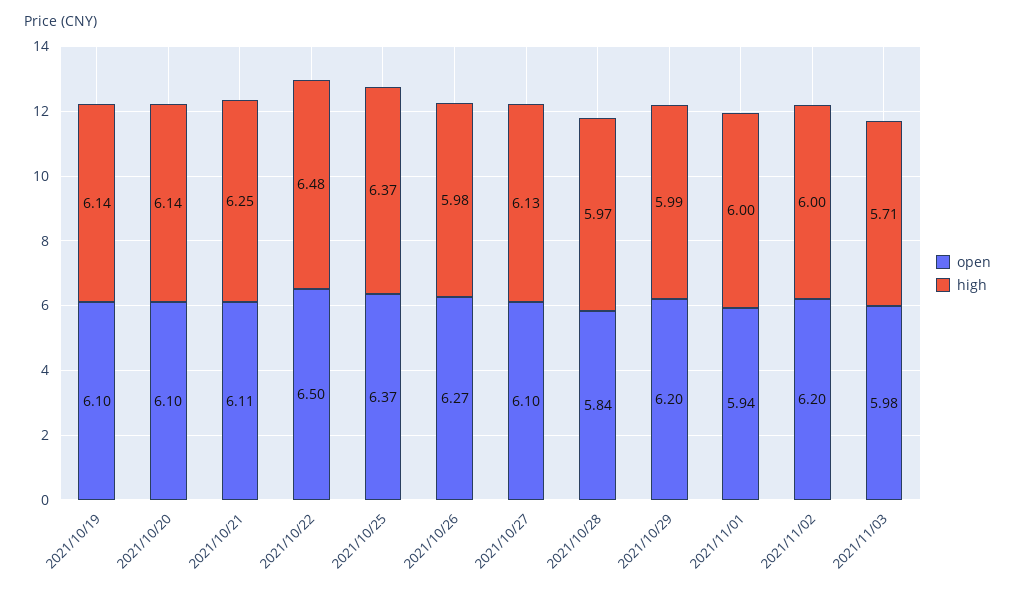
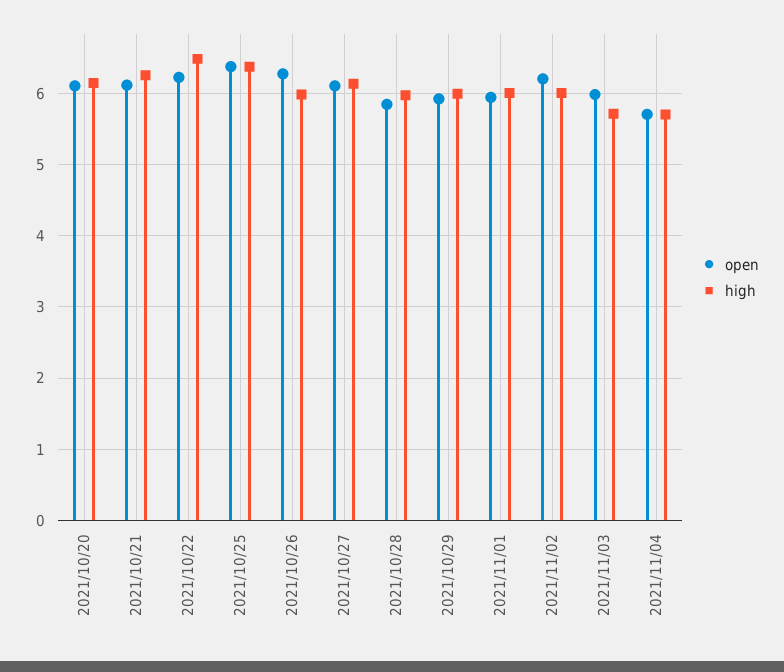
open, 2021/10/19: 6.1 -> none
high, 2021/10/19: 6.14 -> none
open, 2021/10/22: 6.5 -> 6.2
open, 2021/10/29: 6.2 -> 5.9
open, 2021/11/04: none -> 5.7
high, 2021/11/04: none -> 5.7

